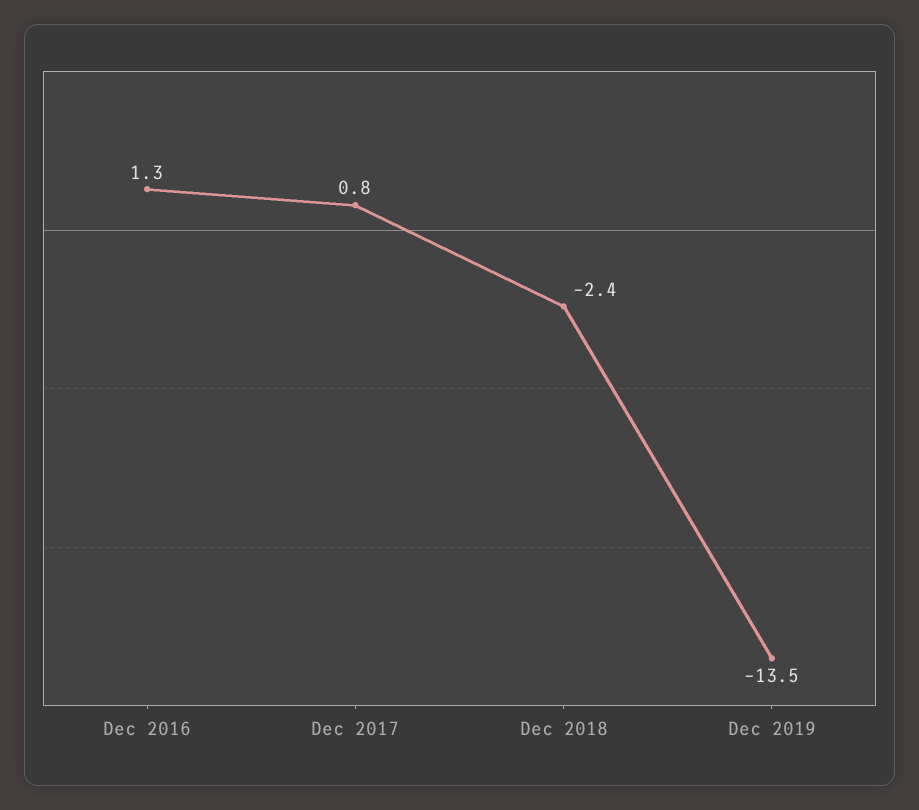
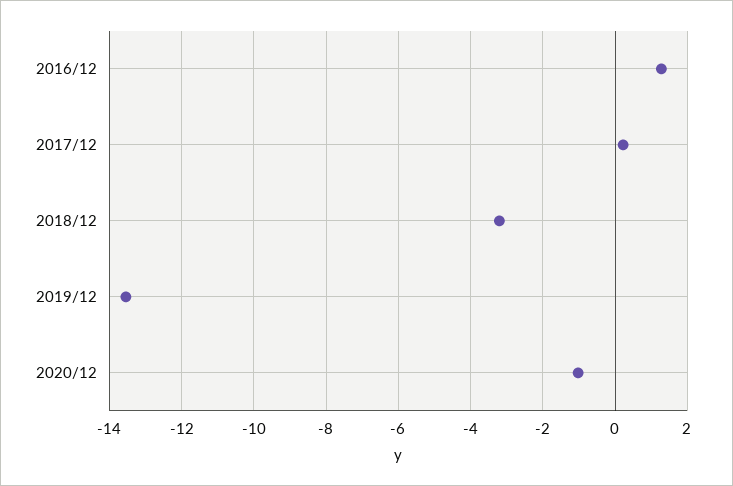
Dec 2017: 0.8 -> 0.2
Dec 2018: -2.4 -> -3.2
2020/12: none -> -1

